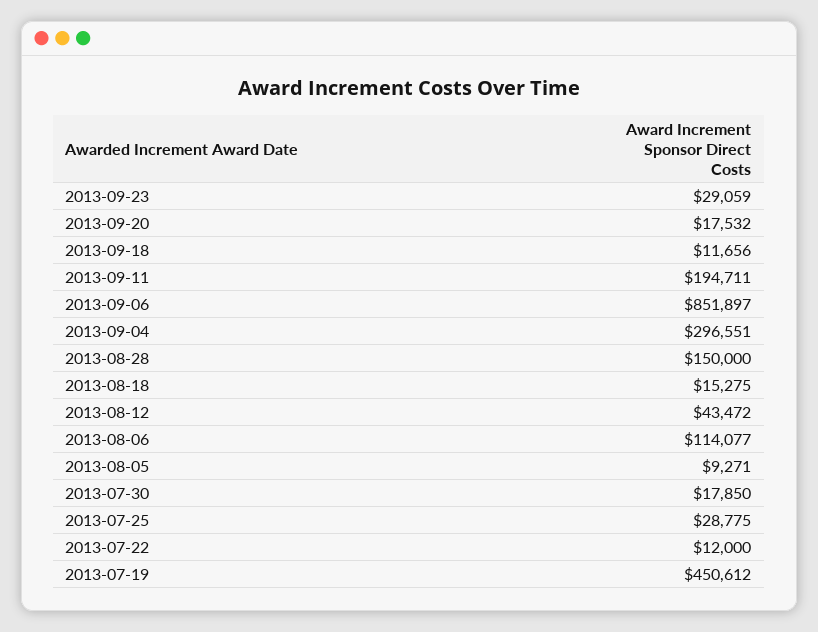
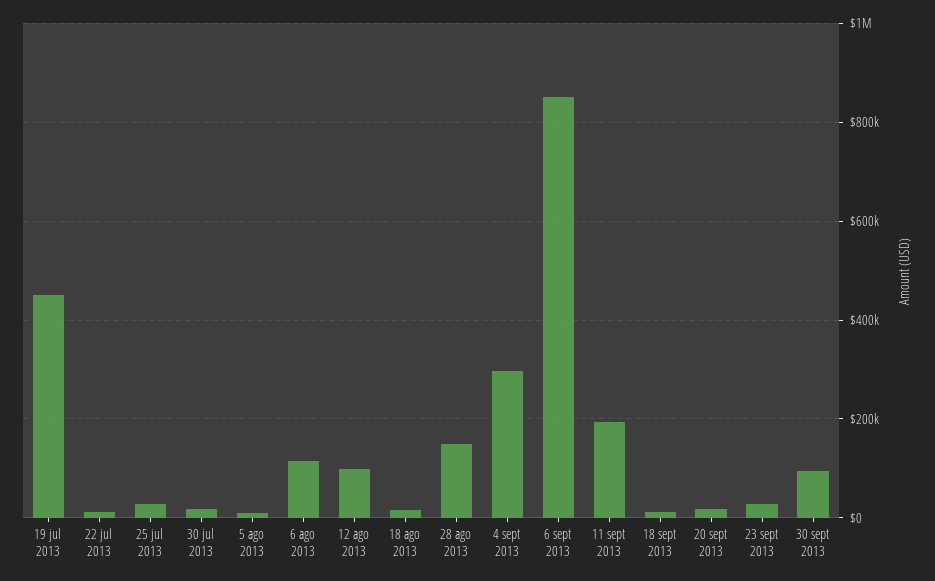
2013-08-12: 43472 -> 100000
30 sept 2013: none -> 100000

